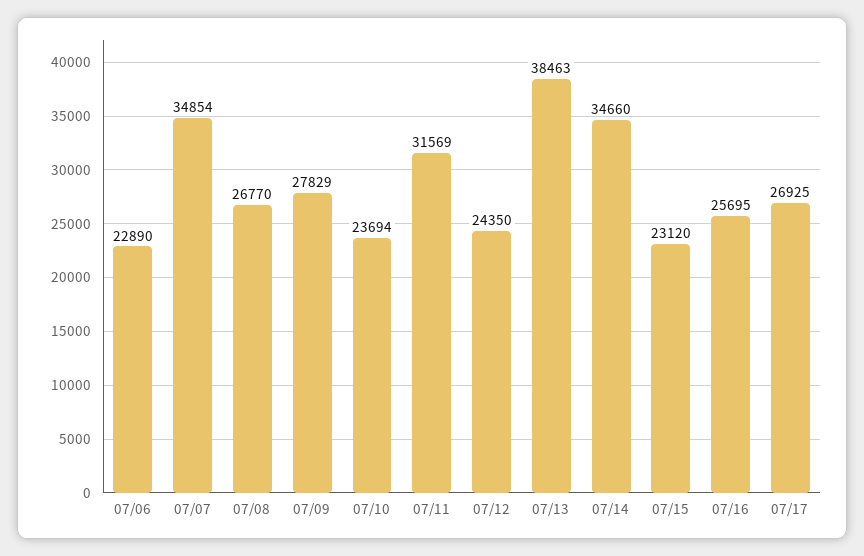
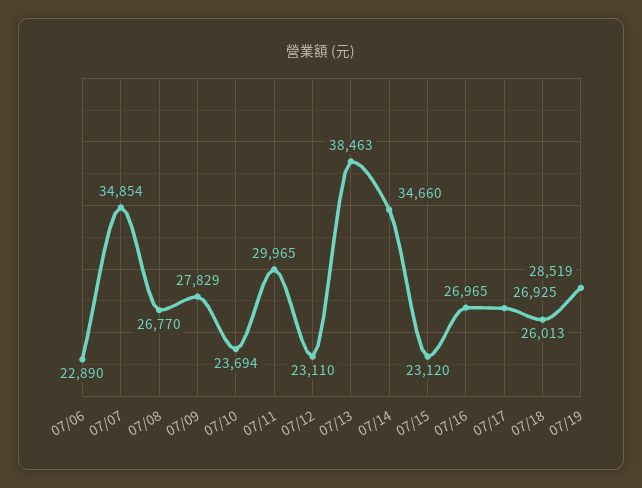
07/11: 31569 -> 29965
07/12: 24350 -> 23110
07/16: 25695 -> 26965
07/18: none -> 26013
07/19: none -> 28519

